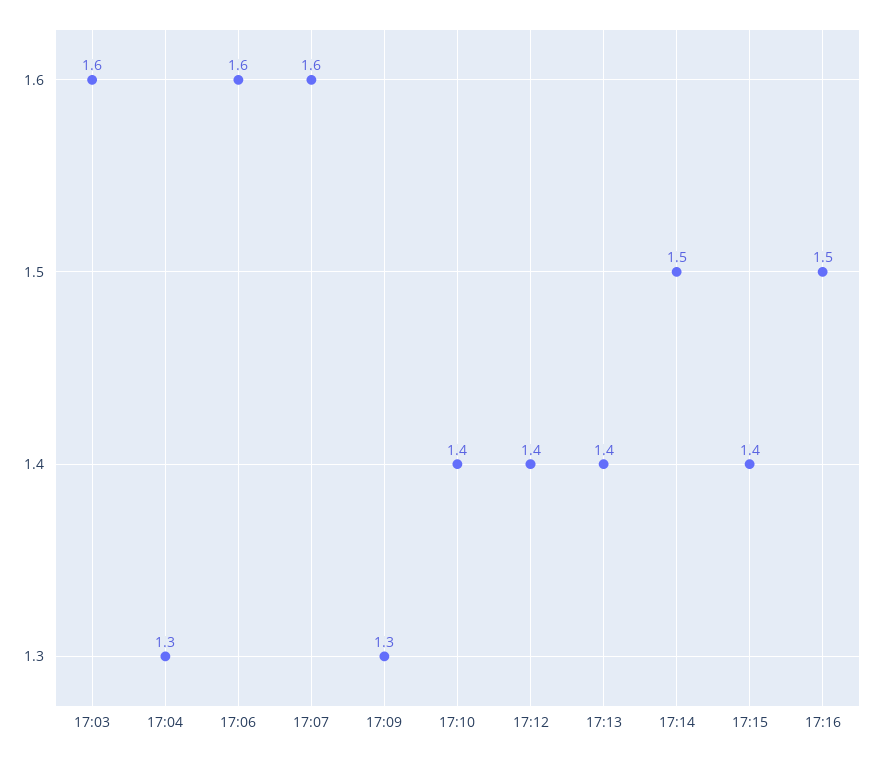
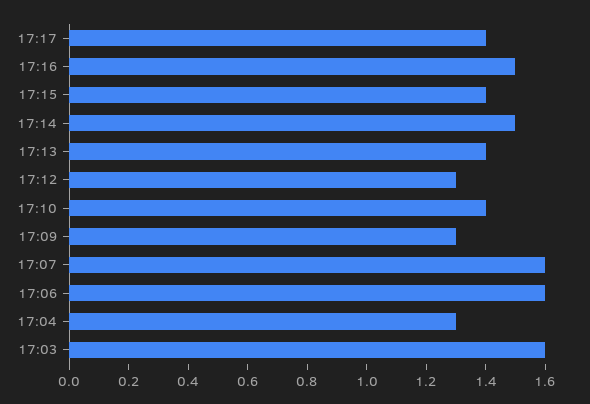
17:12: 1.4 -> 1.3
17:17: none -> 1.4

